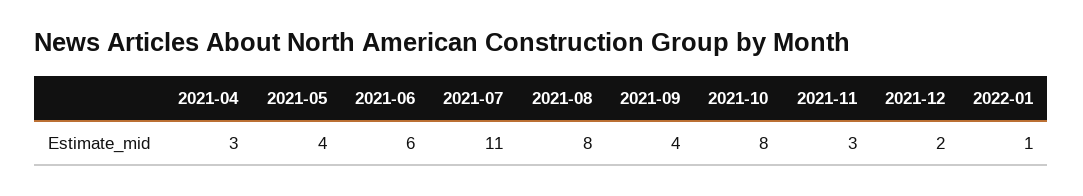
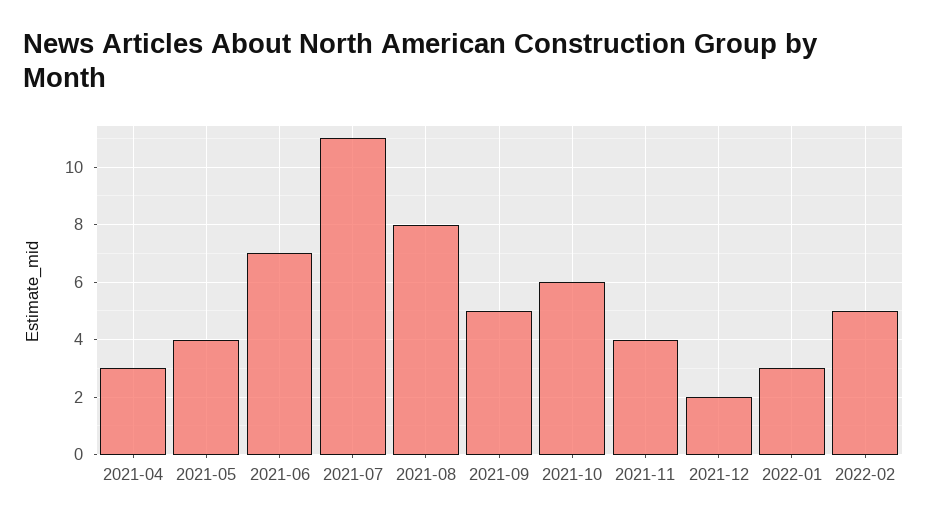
2021-06: 6 -> 7
2021-09: 4 -> 5
2021-10: 8 -> 6
2021-11: 3 -> 4
2022-01: 1 -> 3
2022-02: none -> 5

